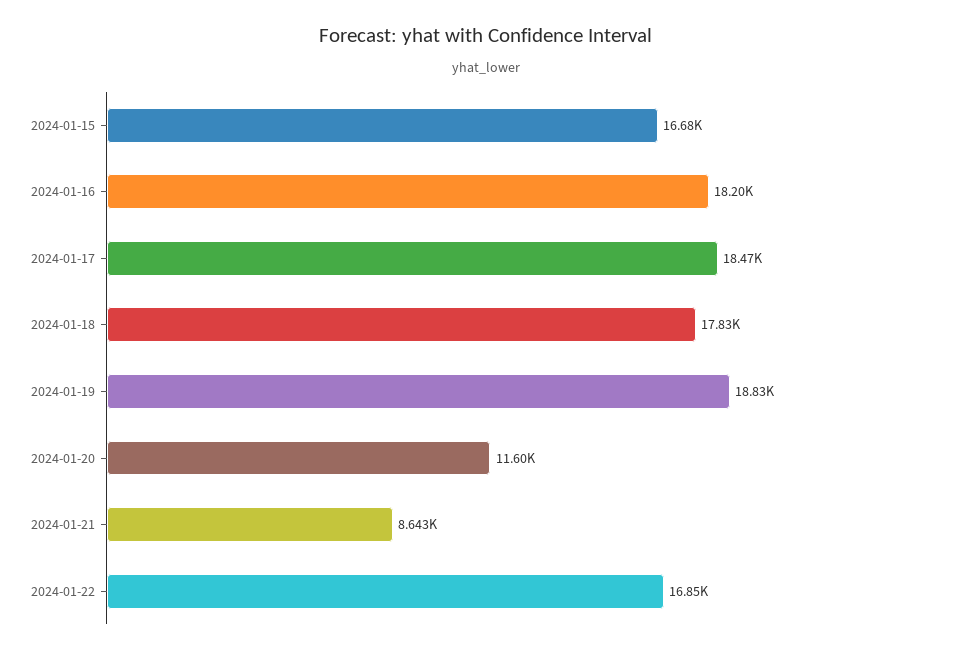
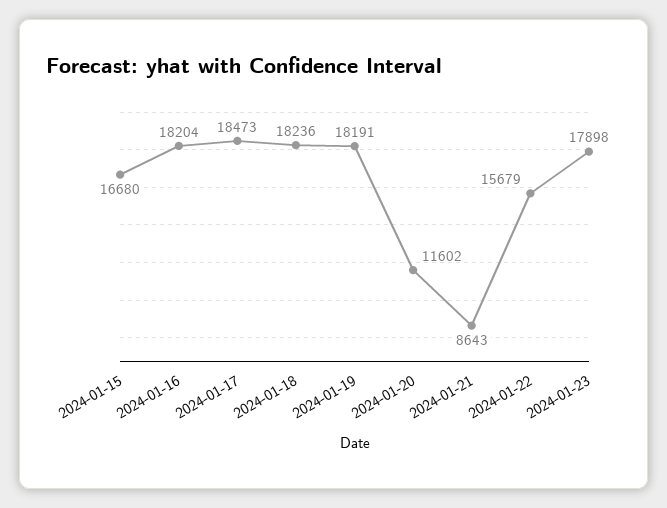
2024-01-18: 17830 -> 18236
2024-01-19: 18830 -> 18191
2024-01-22: 16850 -> 15679
2024-01-23: none -> 17898

